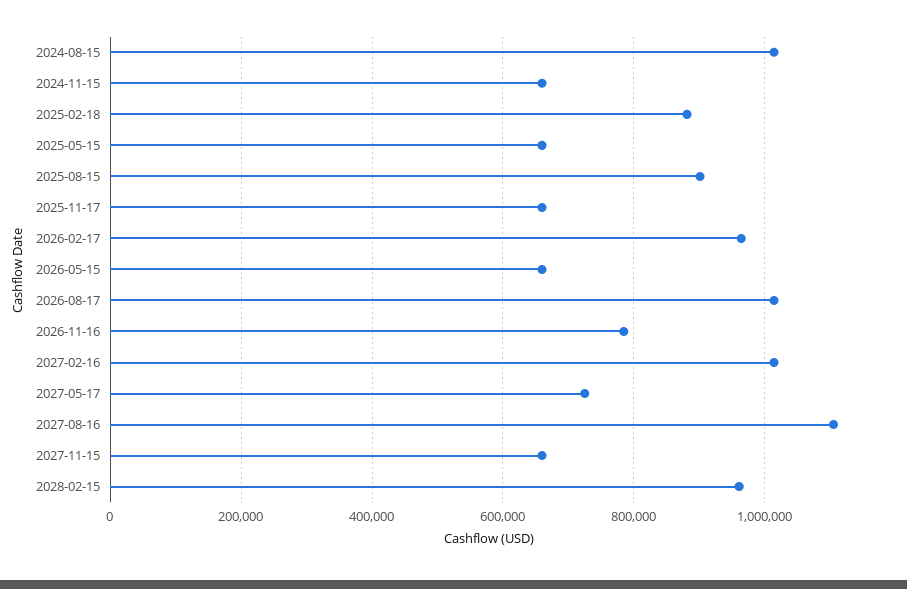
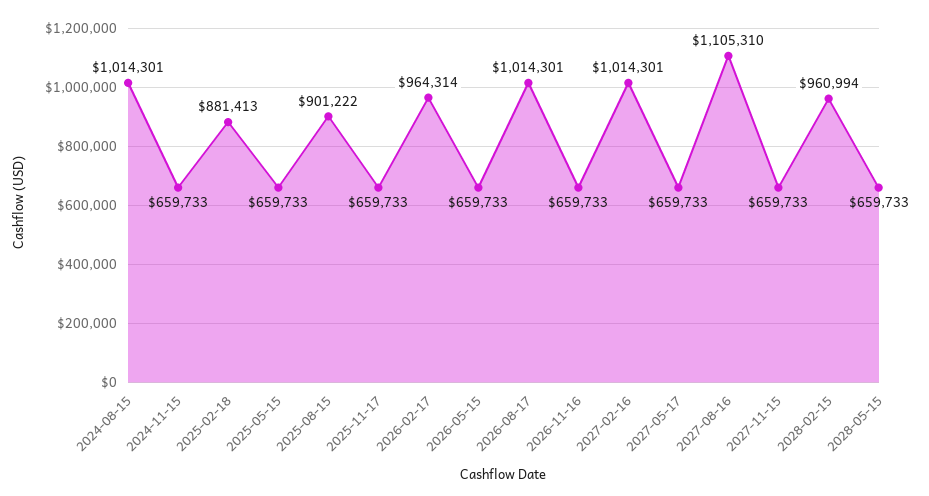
2026-11-16: 780000 -> 659733
2027-05-17: 720000 -> 659733
2028-05-15: none -> 659733

